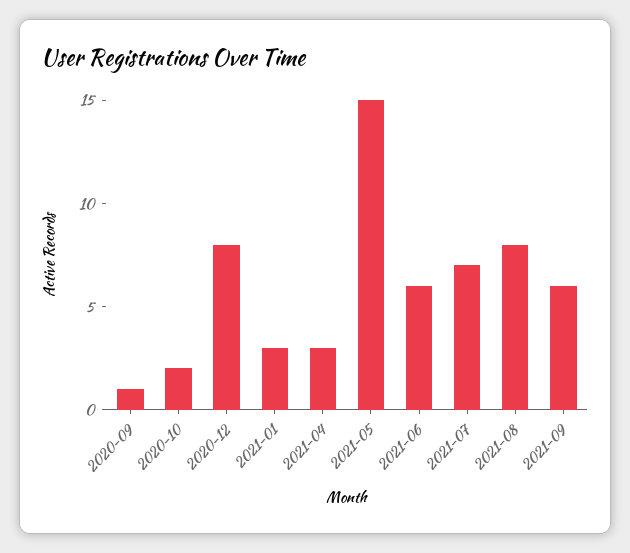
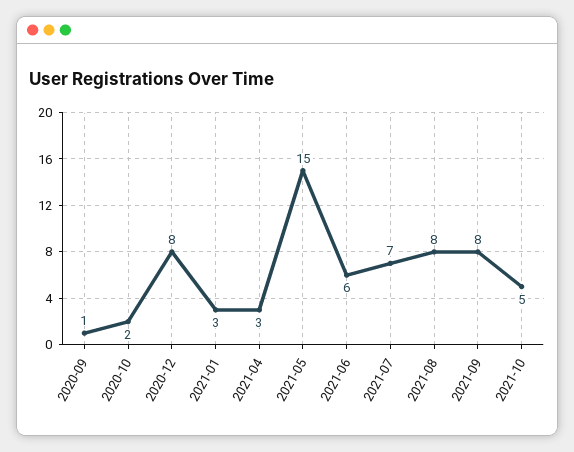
2021-09: 6 -> 8
2021-10: none -> 5

